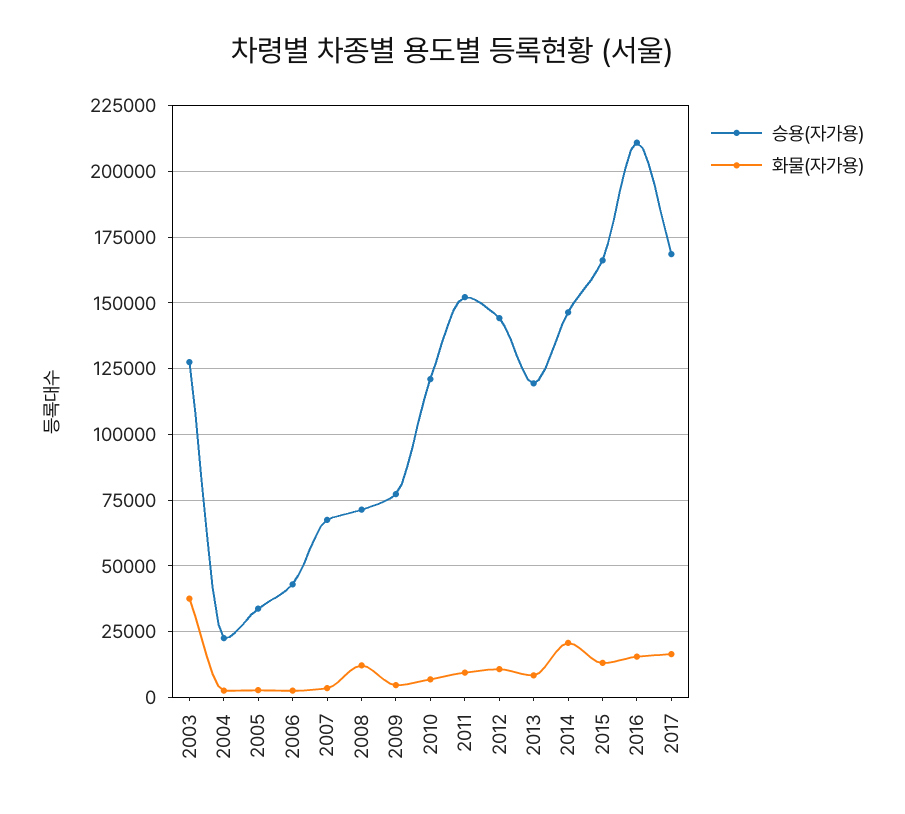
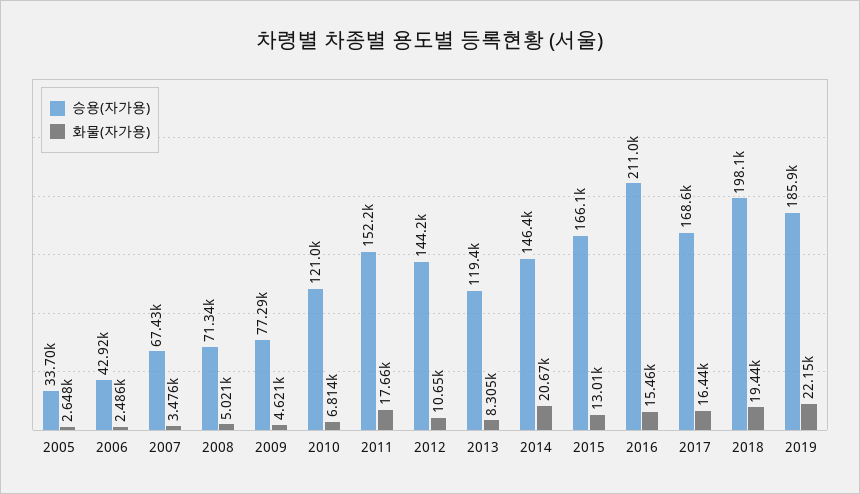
승용(자가용), 2003: 127500 -> none
화물(자가용), 2003: 37500 -> none
승용(자가용), 2004: 22500 -> none
화물(자가용), 2004: 2500 -> none
화물(자가용), 2008: 12500 -> 5021
화물(자가용), 2011: 10000 -> 17660
승용(자가용), 2018: none -> 198100
화물(자가용), 2018: none -> 19440
승용(자가용), 2019: none -> 185900
화물(자가용), 2019: none -> 22150

